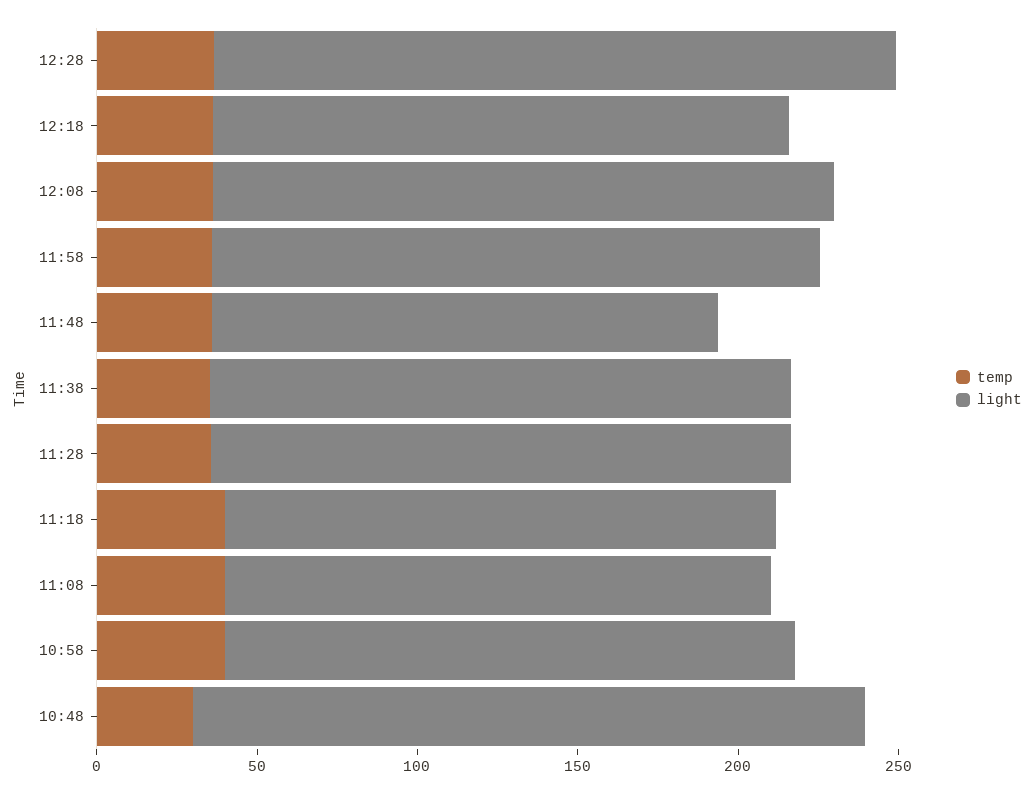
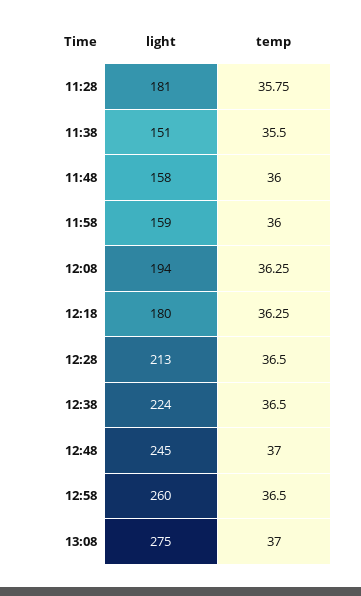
light, 11:58: 190 -> 159
light, 11:38: 180 -> 151
temp, 11:18: 40 -> none
light, 11:18: 170 -> none
temp, 11:08: 40 -> none
light, 11:08: 170 -> none
temp, 10:58: 40 -> none
light, 10:58: 180 -> none
temp, 10:48: 30 -> none
light, 10:48: 210 -> none
light, 12:38: none -> 224
temp, 12:38: none -> 36.5
light, 12:48: none -> 245
temp, 12:48: none -> 37
light, 12:58: none -> 260
temp, 12:58: none -> 36.5
light, 13:08: none -> 275
temp, 13:08: none -> 37

